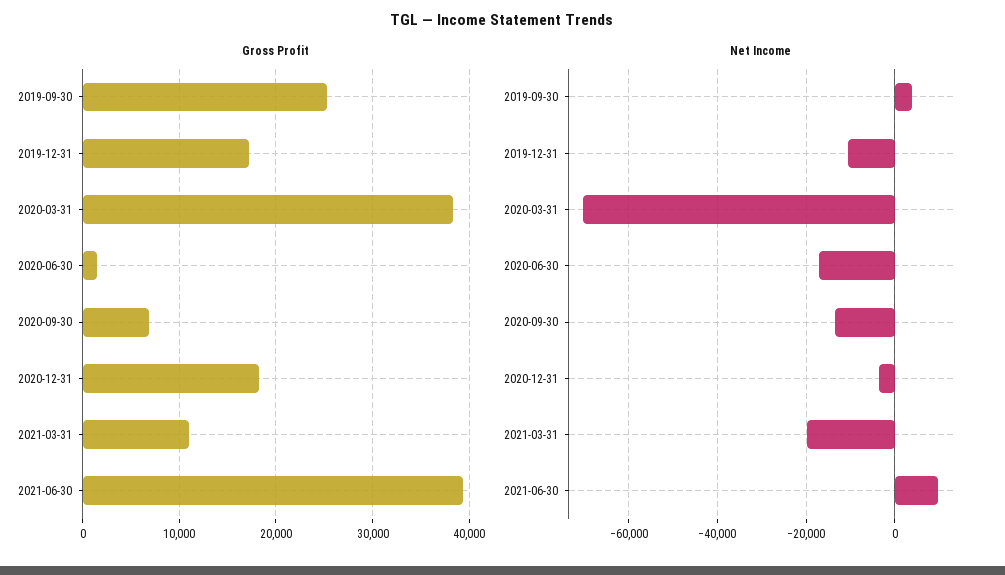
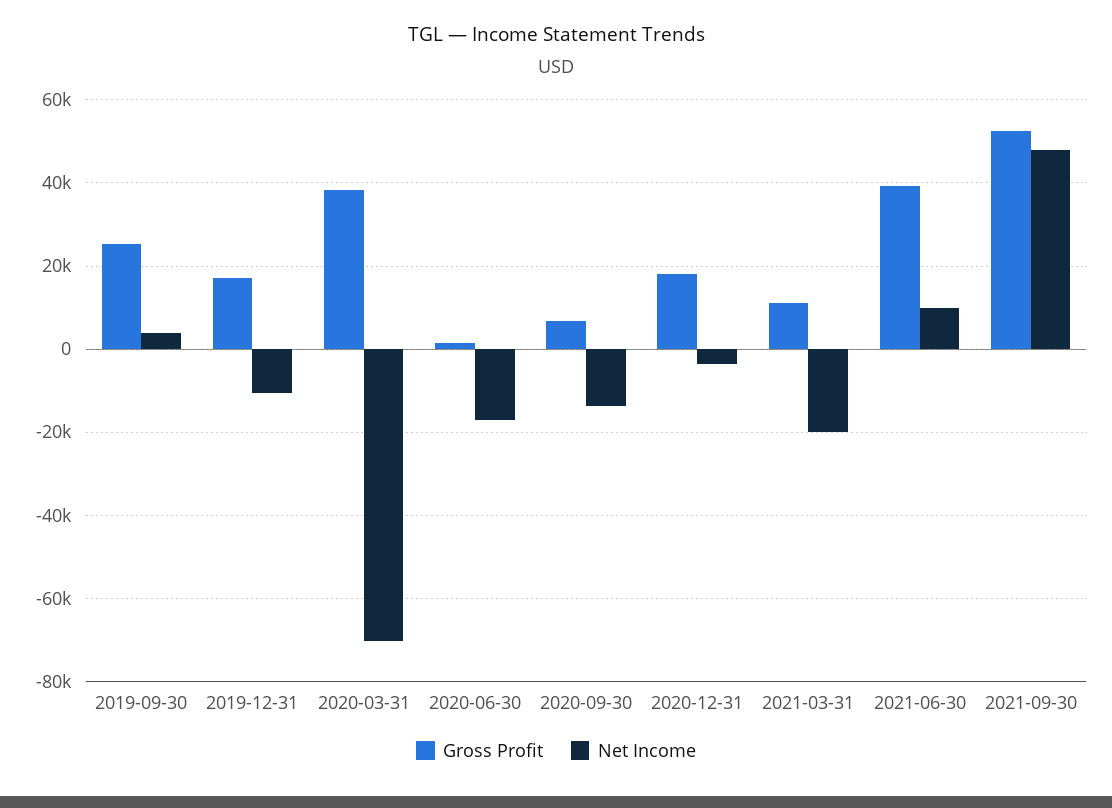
Gross Profit, 2021-09-30: none -> 52000
Net Income, 2021-09-30: none -> 48000

